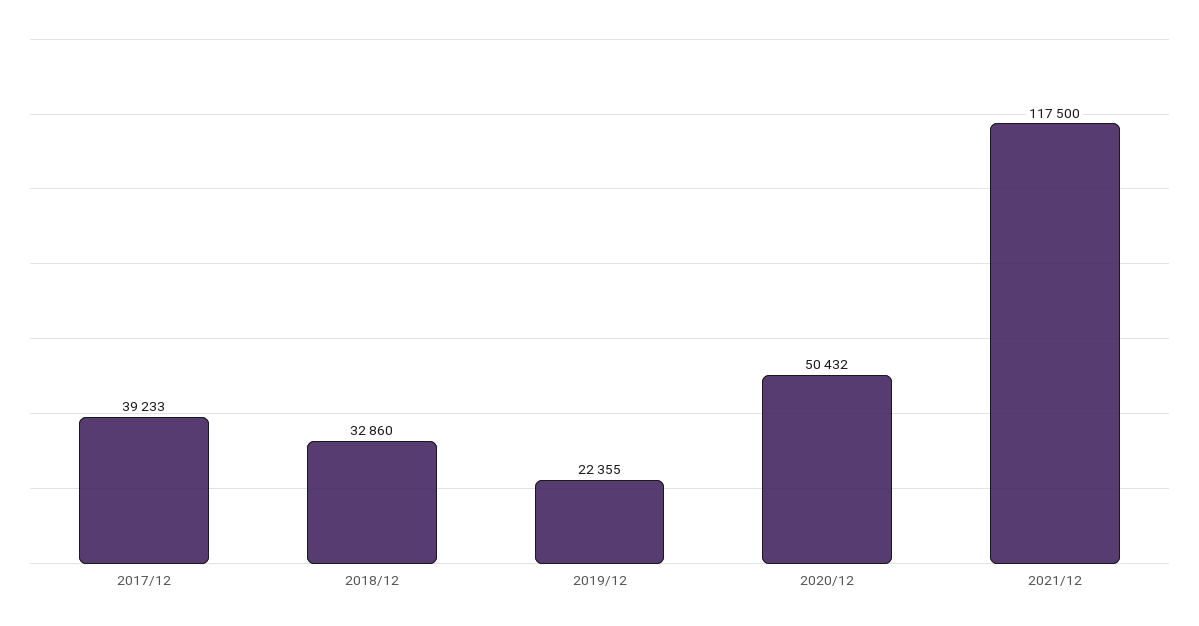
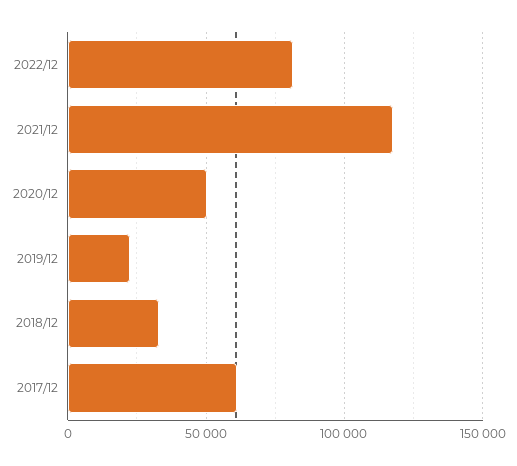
2017/12: 39233 -> 60000
2022/12: none -> 80000

